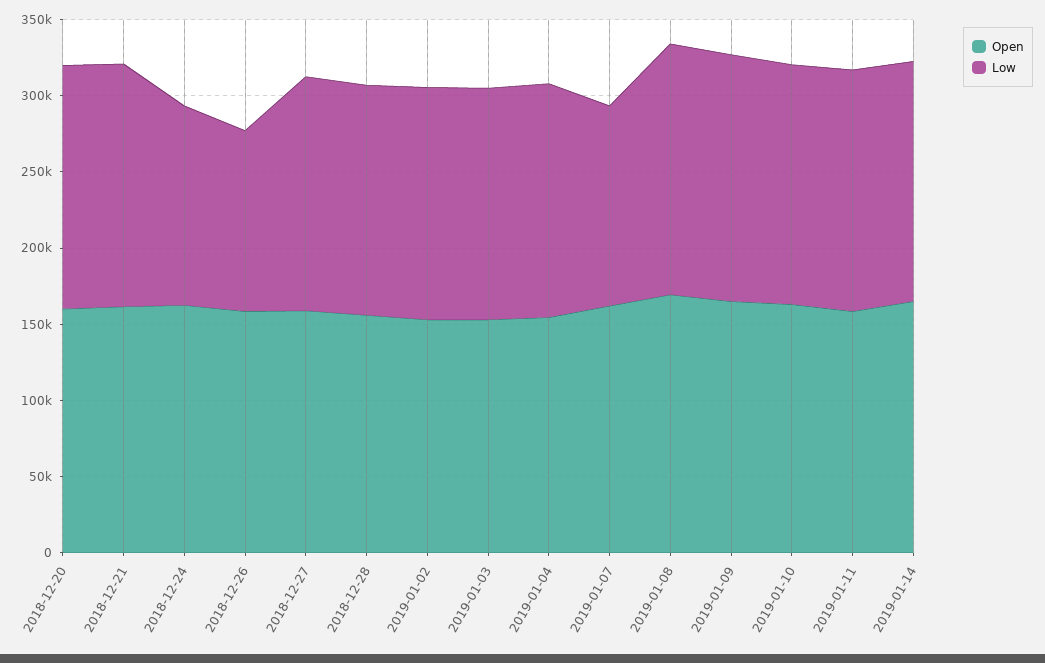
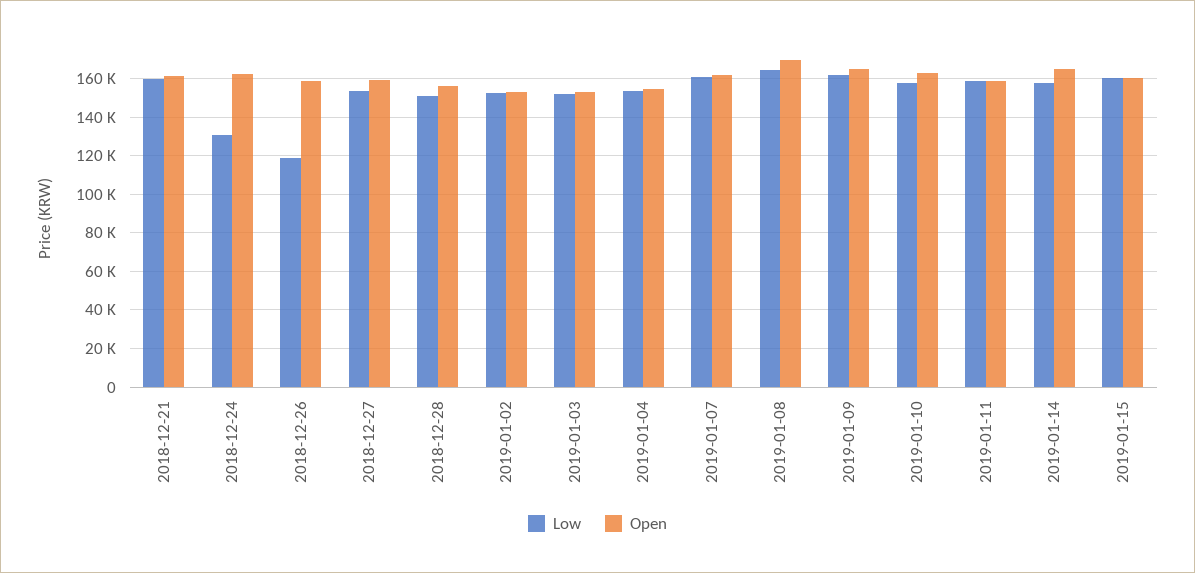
Open, 2018-12-20: 160000 -> none
Low, 2018-12-20: 160000 -> none
Low, 2019-01-07: 130000 -> 160000
Low, 2019-01-15: none -> 160000
Open, 2019-01-15: none -> 160000

